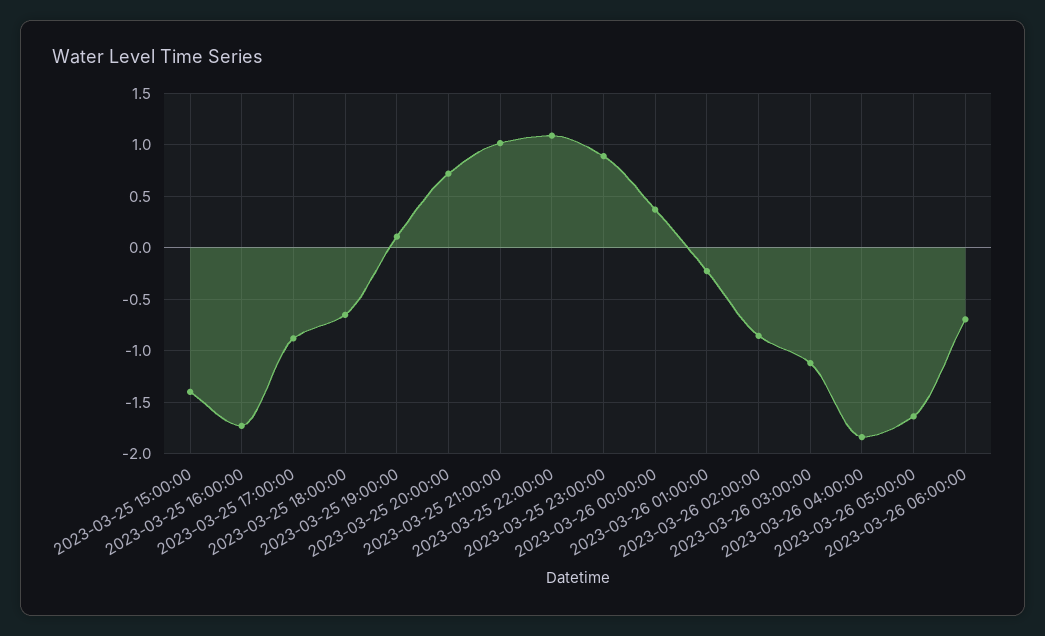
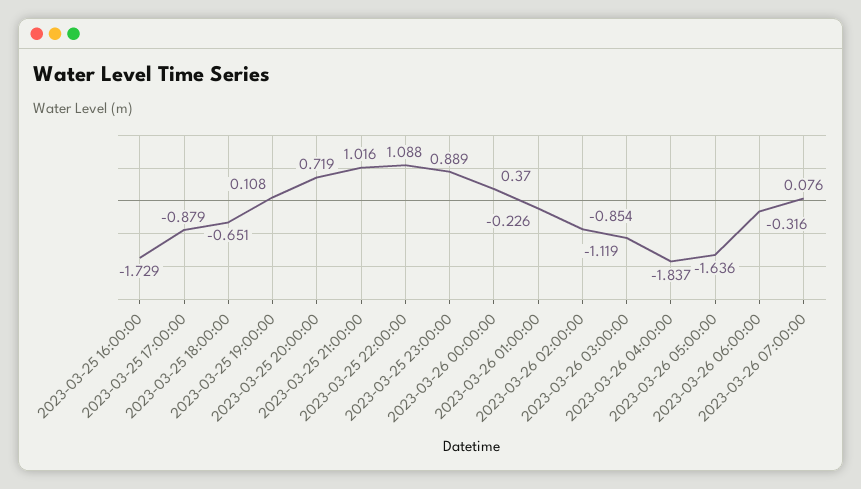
2023-03-25 15:00:00: -1.4 -> none
2023-03-26 06:00:00: -0.7 -> -0.316
2023-03-26 07:00:00: none -> 0.076

